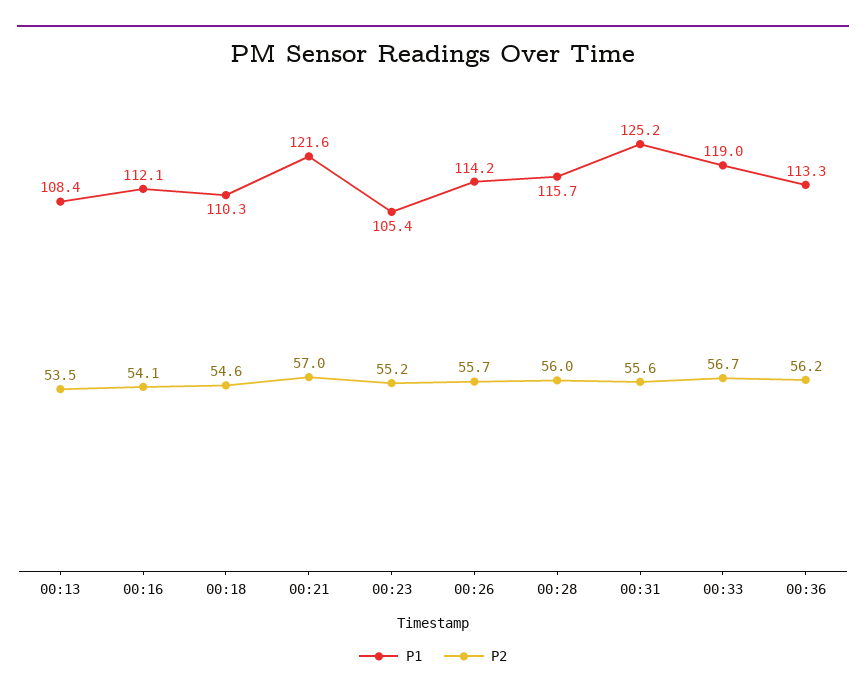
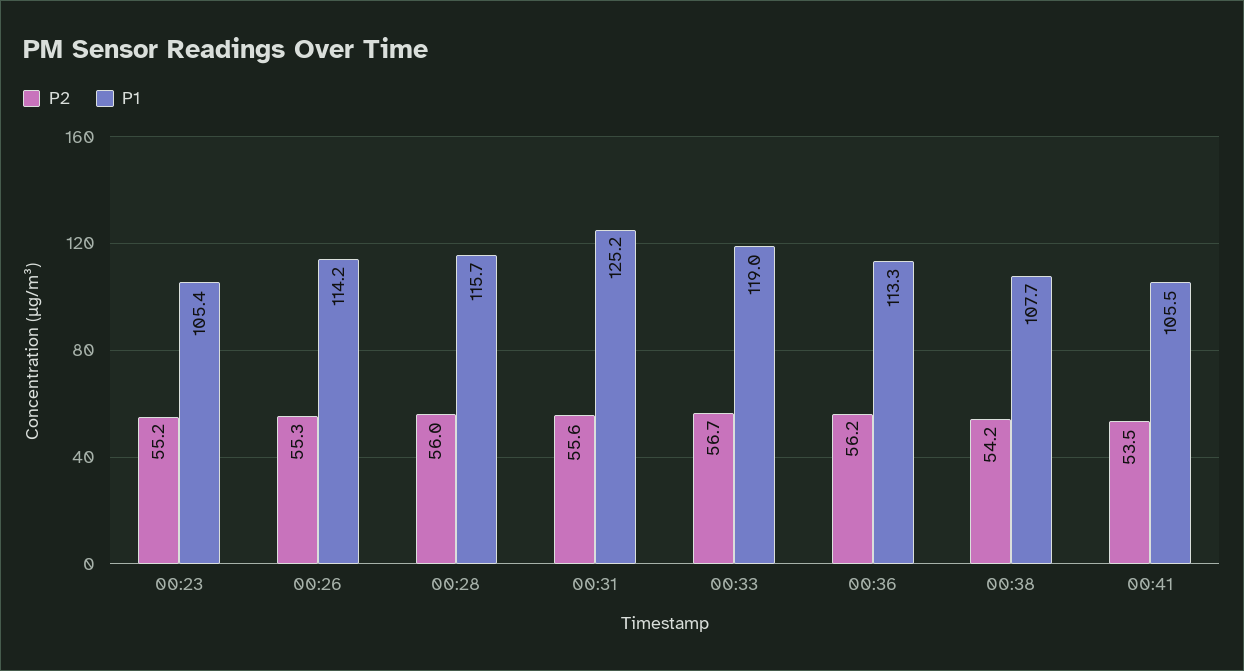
P1, 00:13: 108.4 -> none
P2, 00:13: 53.5 -> none
P1, 00:16: 112.1 -> none
P2, 00:16: 54.1 -> none
P1, 00:18: 110.3 -> none
P2, 00:18: 54.6 -> none
P1, 00:21: 121.6 -> none
P2, 00:21: 57 -> none
P2, 00:26: 55.7 -> 55.3
P2, 00:38: none -> 54.2
P1, 00:38: none -> 107.7
P2, 00:41: none -> 53.5
P1, 00:41: none -> 105.5

